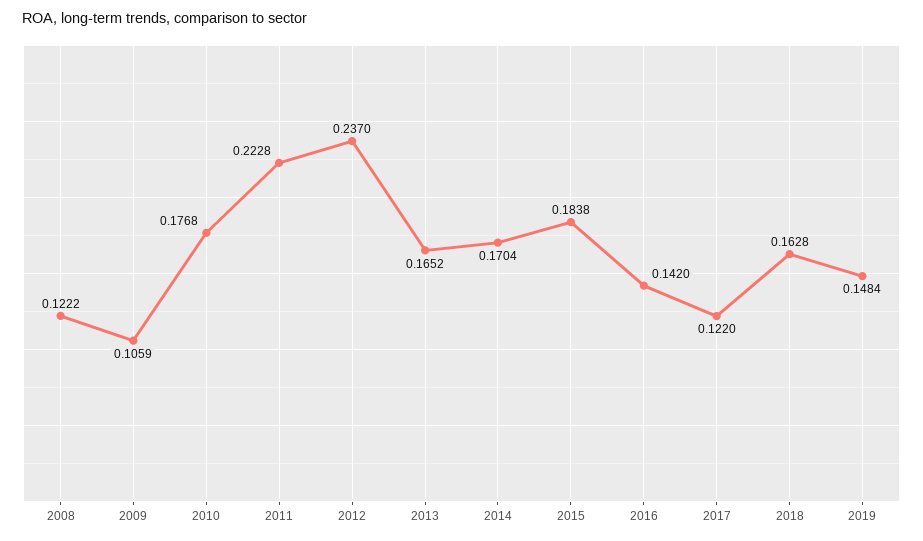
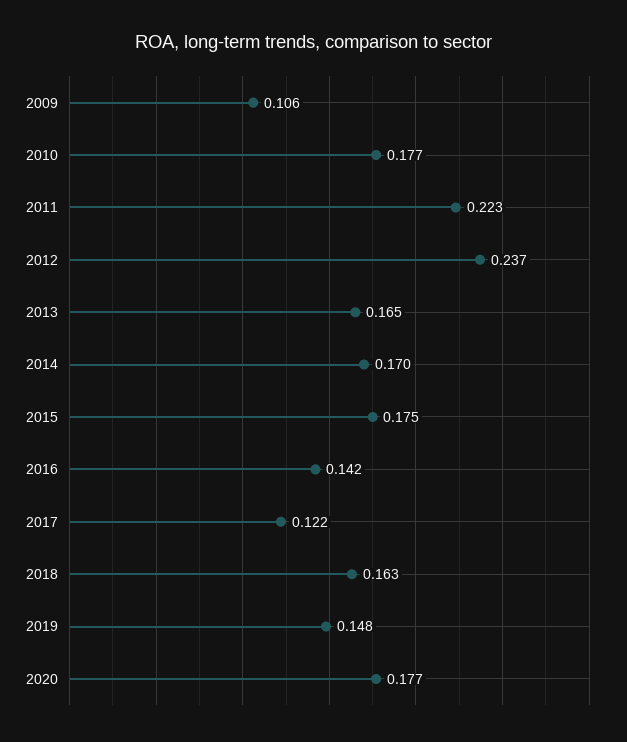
2008: 0.1222 -> none
2015: 0.1838 -> 0.175
2020: none -> 0.177

